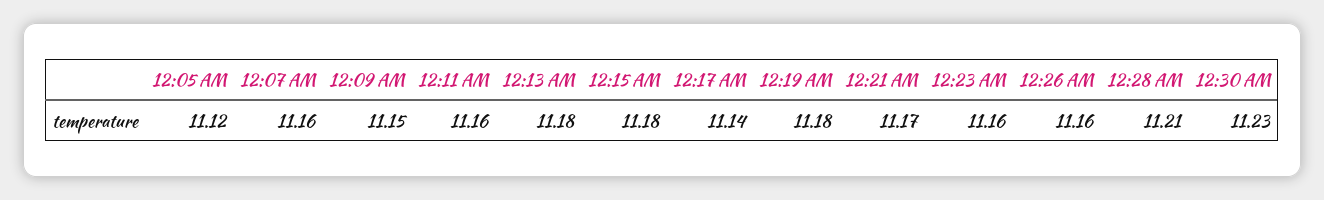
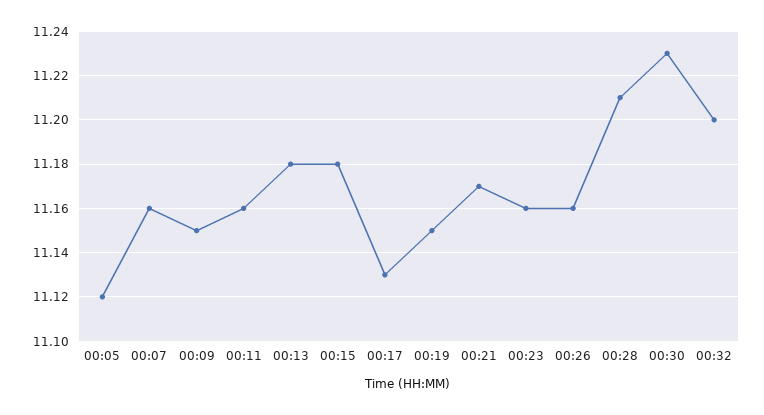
12:17 AM: 11.14 -> 11.13
12:19 AM: 11.18 -> 11.15
00:32: none -> 11.2

